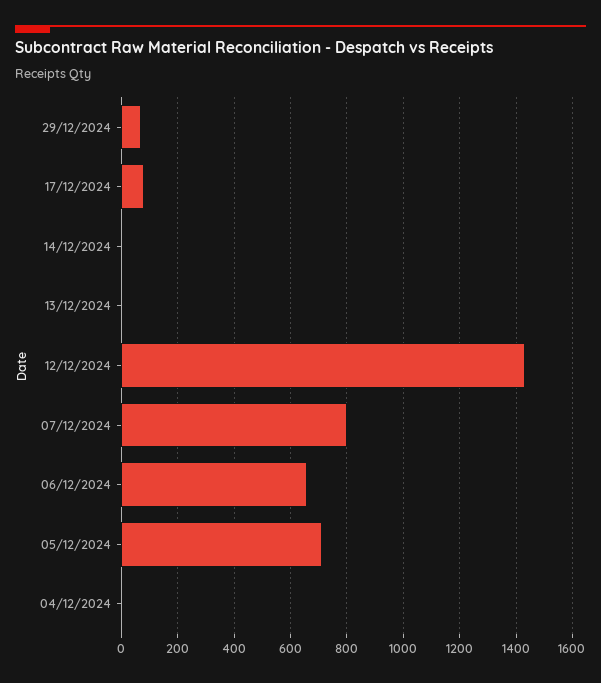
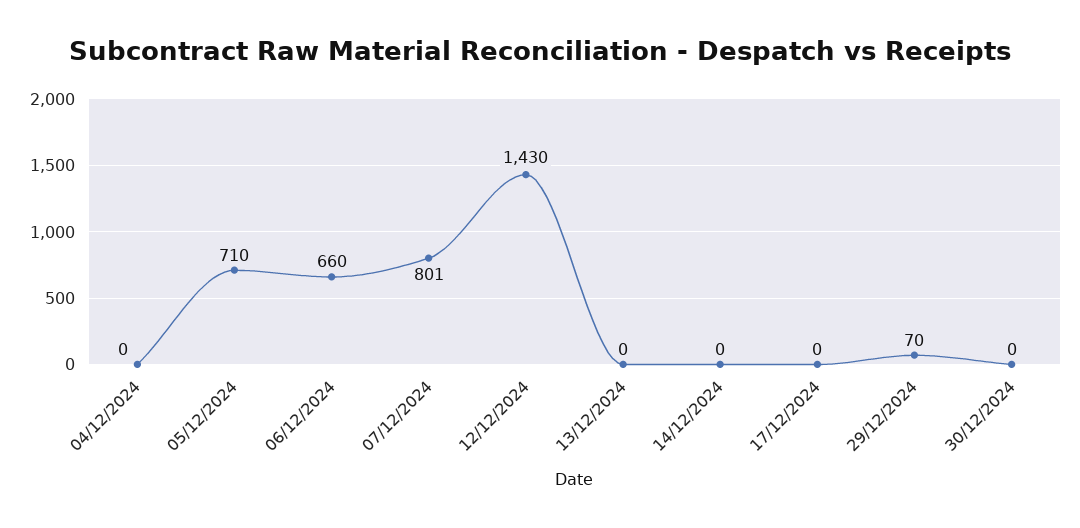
17/12/2024: 75 -> 0
30/12/2024: none -> 0

